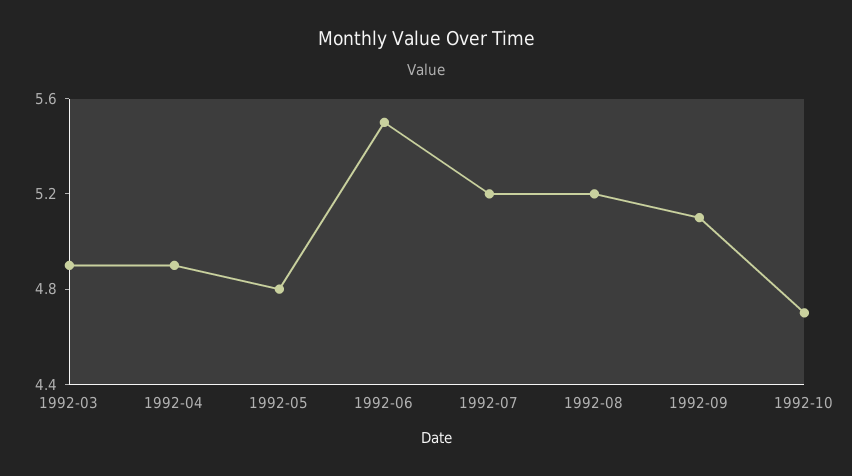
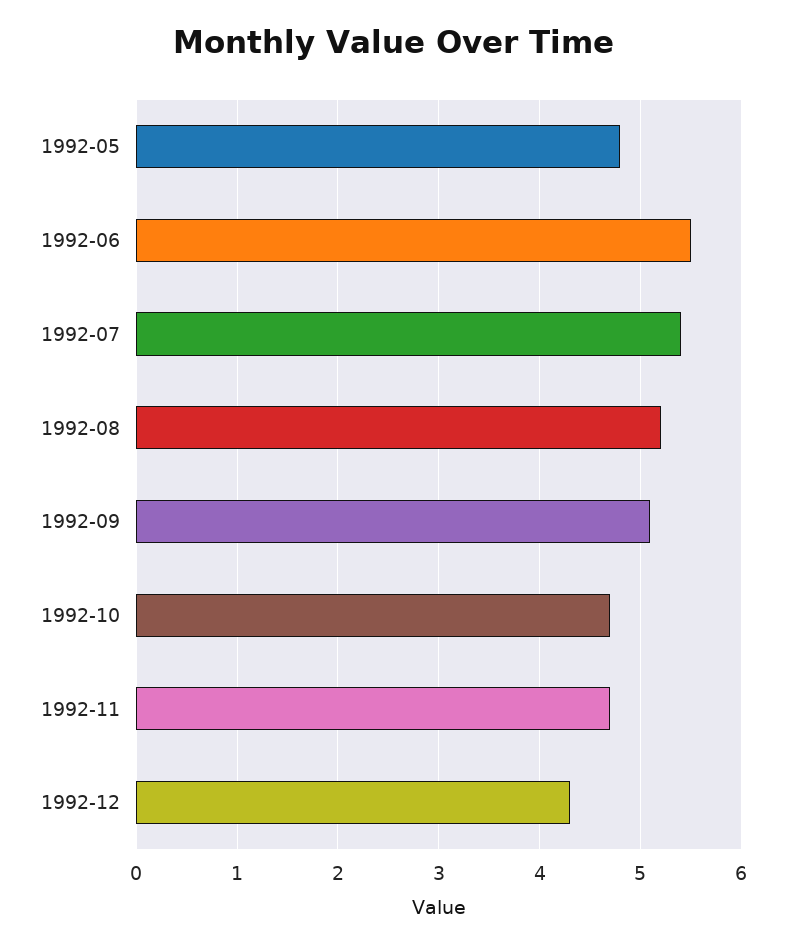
1992-03: 4.9 -> none
1992-04: 4.9 -> none
1992-07: 5.2 -> 5.4
1992-11: none -> 4.7
1992-12: none -> 4.3

